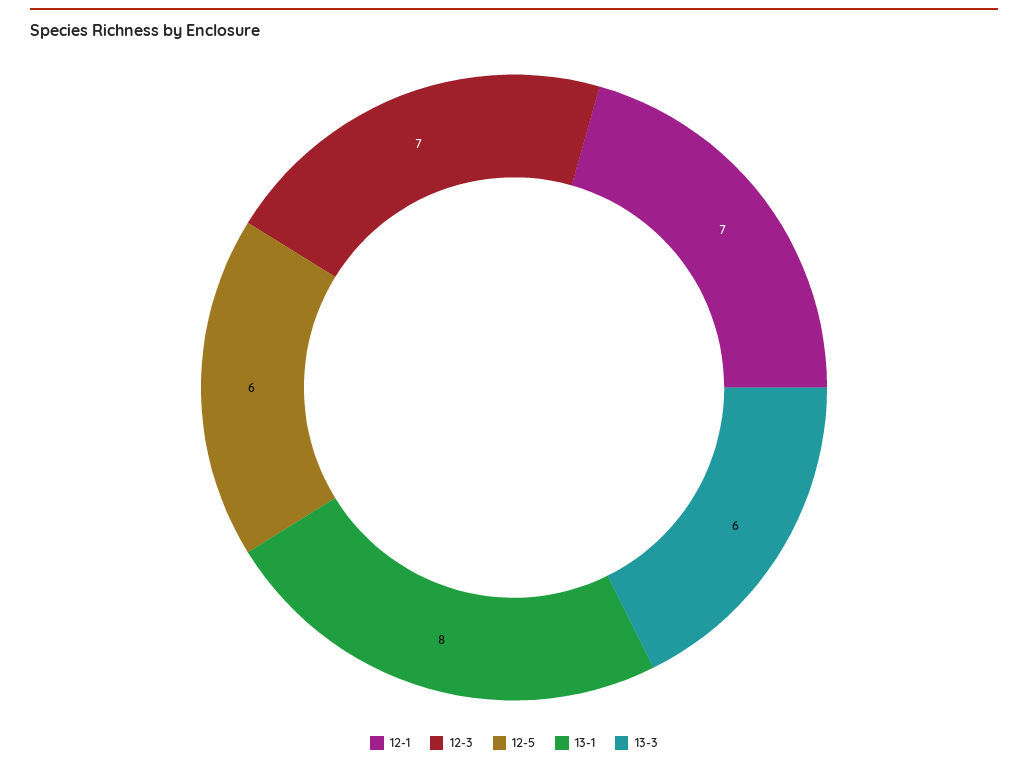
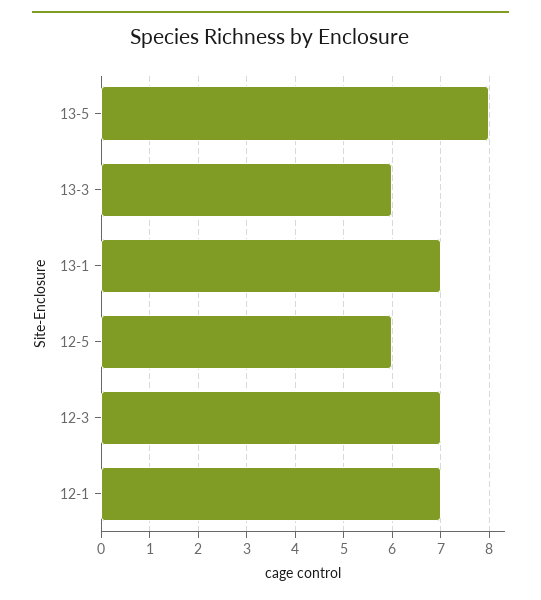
13-1: 8 -> 7
13-5: none -> 8

